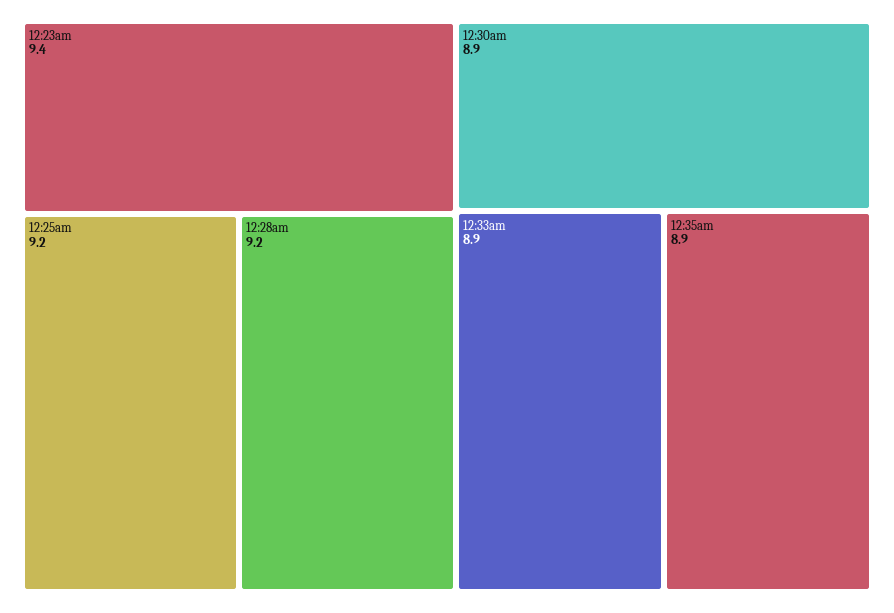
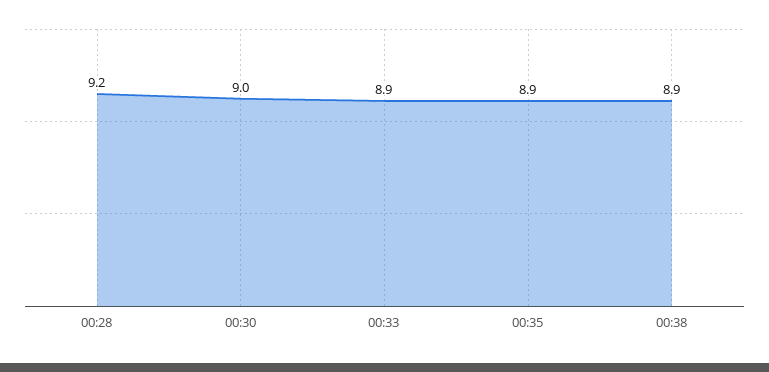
12:23am: 9.4 -> none
12:25am: 9.2 -> none
12:30am: 8.9 -> 9
00:38: none -> 8.9

